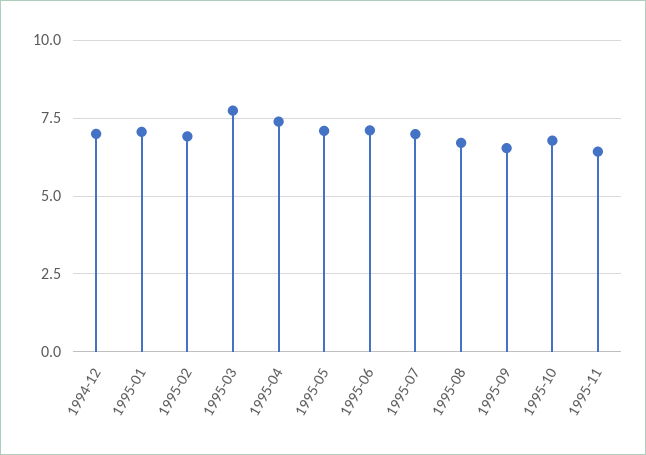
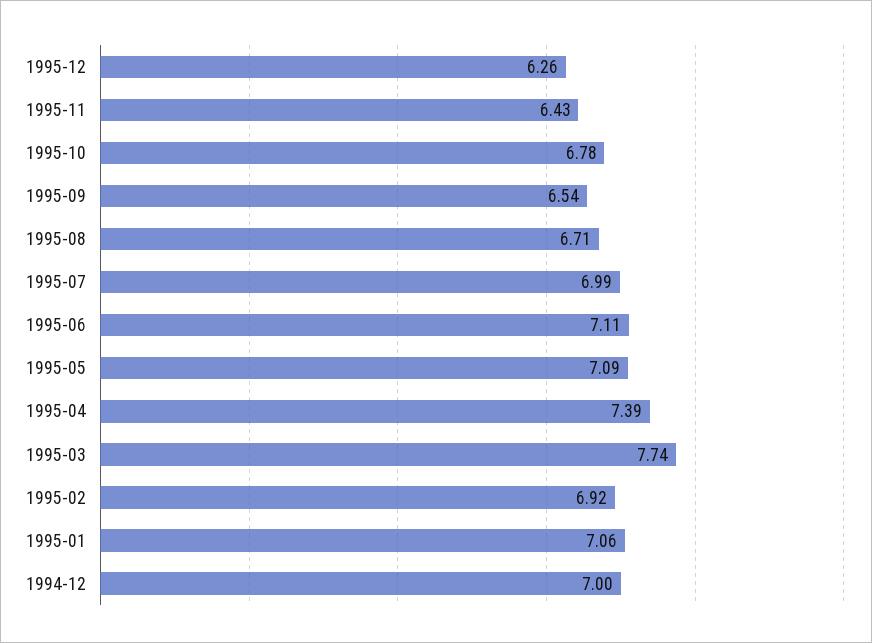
1995-12: none -> 6.26

